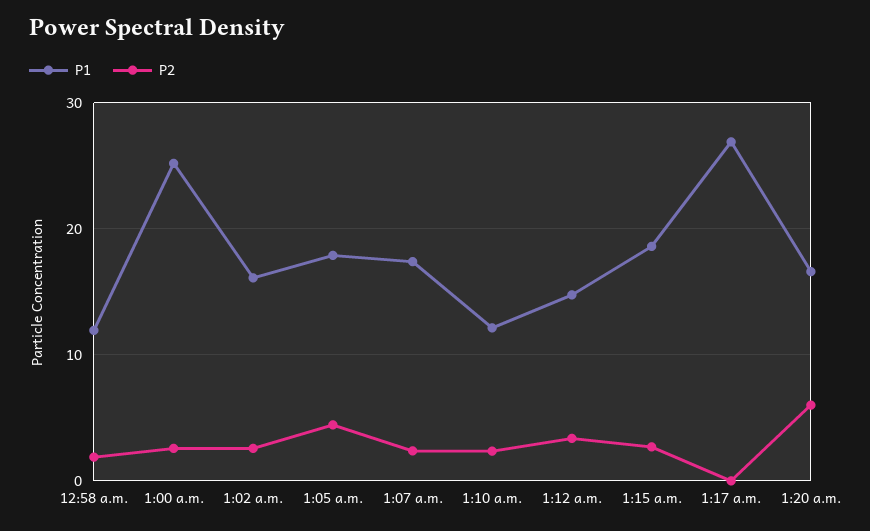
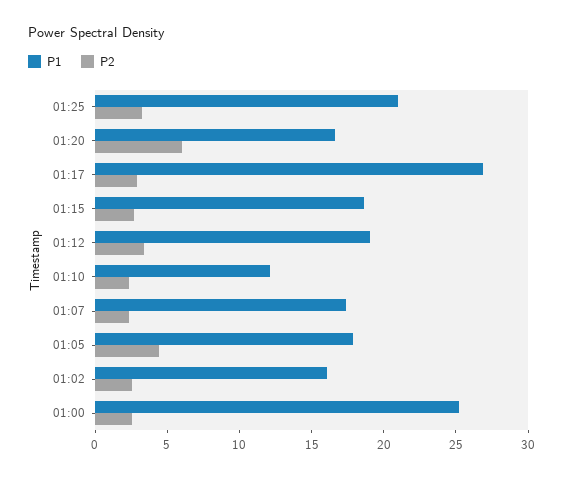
P1, 12:58 a.m.: 12 -> none
P2, 12:58 a.m.: 2 -> none
P1, 1:12 a.m.: 15 -> 19
P2, 1:17 a.m.: 0 -> 3
P1, 01:25: none -> 21
P2, 01:25: none -> 3

